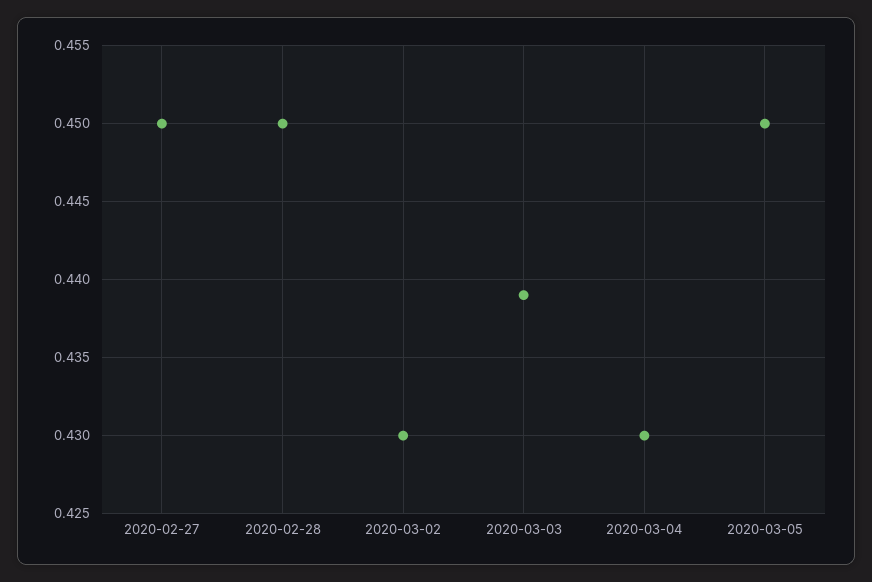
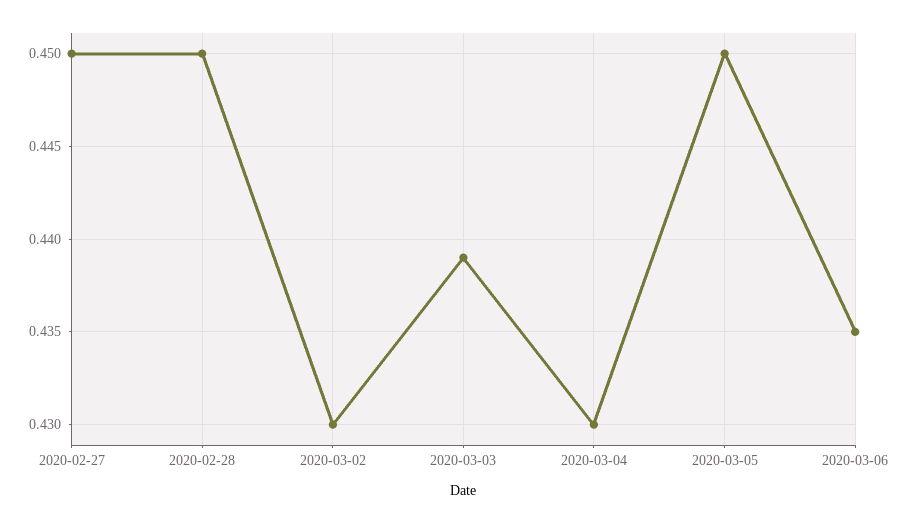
2020-03-06: none -> 0.435

